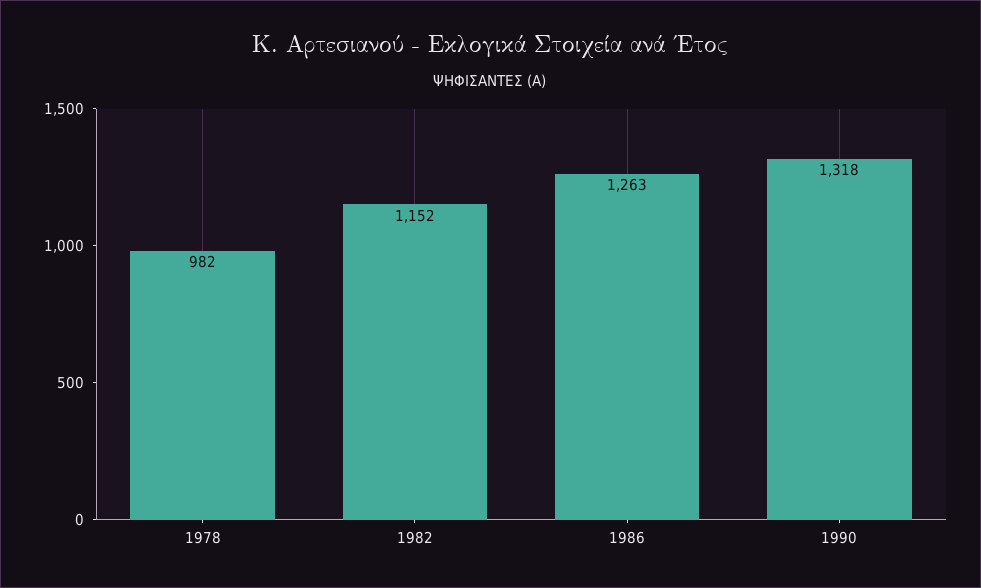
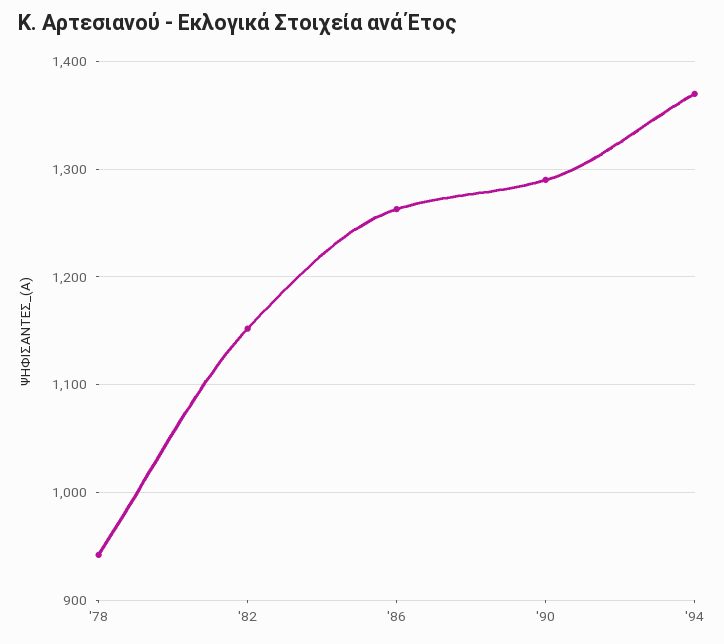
1978: 982 -> 940
1990: 1318 -> 1290
'94: none -> 1370

